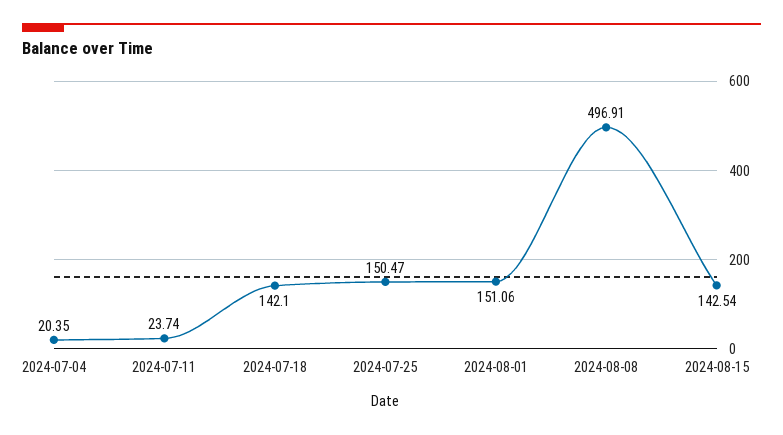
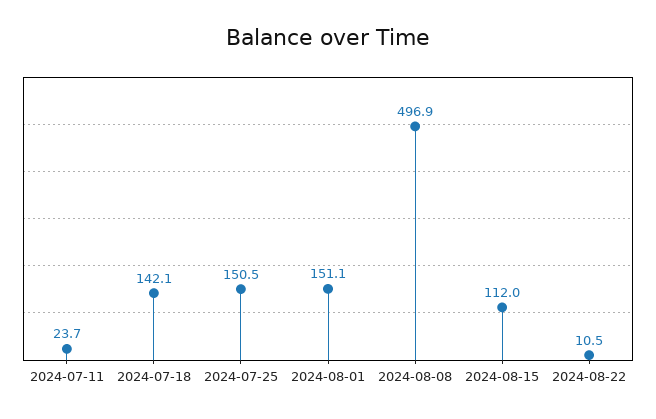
2024-07-04: 20.35 -> none
2024-08-15: 142.54 -> 112
2024-08-22: none -> 10.5

